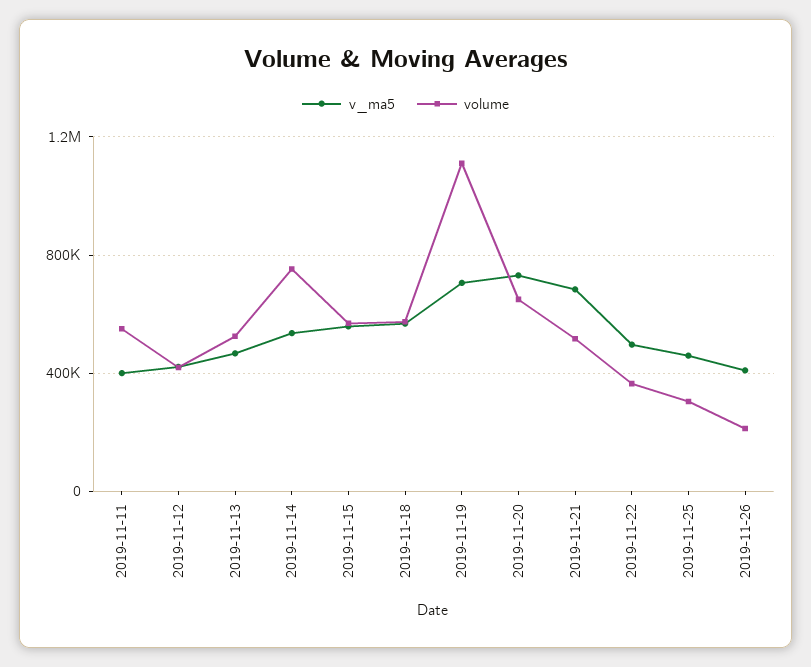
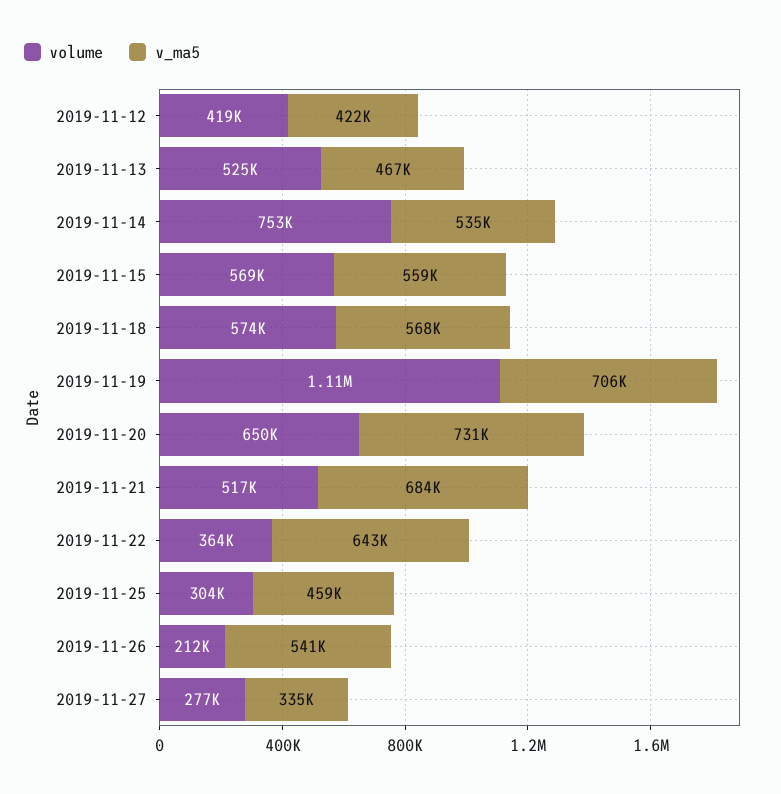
v_ma5, 2019-11-11: 400000 -> none
volume, 2019-11-11: 550000 -> none
v_ma5, 2019-11-22: 500000 -> 643000
v_ma5, 2019-11-26: 400000 -> 541000
volume, 2019-11-27: none -> 277000
v_ma5, 2019-11-27: none -> 335000

